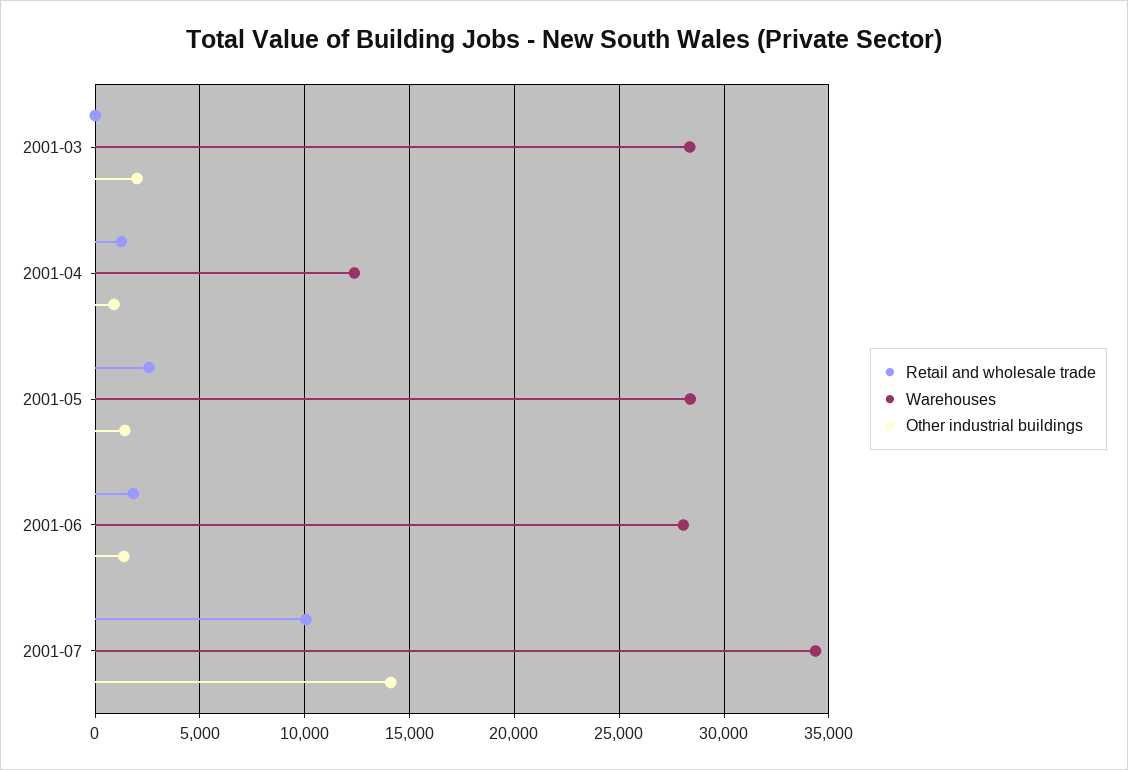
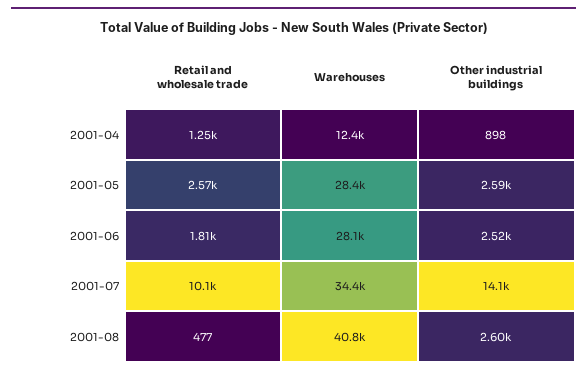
Retail and wholesale trade, 2001-03: 0 -> none
Warehouses, 2001-03: 28500 -> none
Other industrial buildings, 2001-03: 2000 -> none
Other industrial buildings, 2001-05: 1500 -> 2590
Other industrial buildings, 2001-06: 1500 -> 2520
Retail and wholesale trade, 2001-08: none -> 477
Warehouses, 2001-08: none -> 40800
Other industrial buildings, 2001-08: none -> 2600

